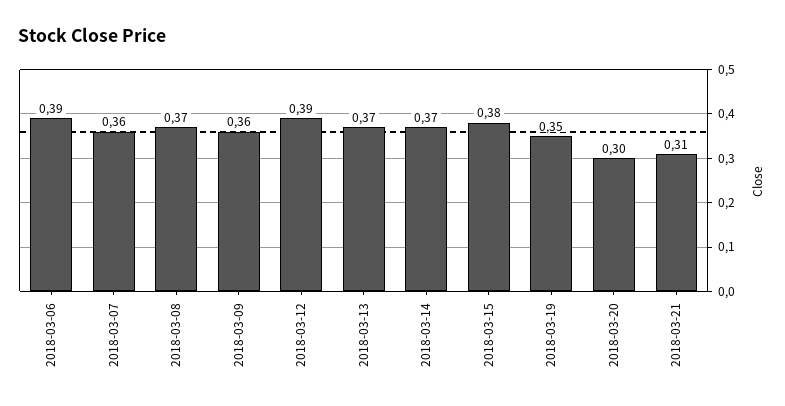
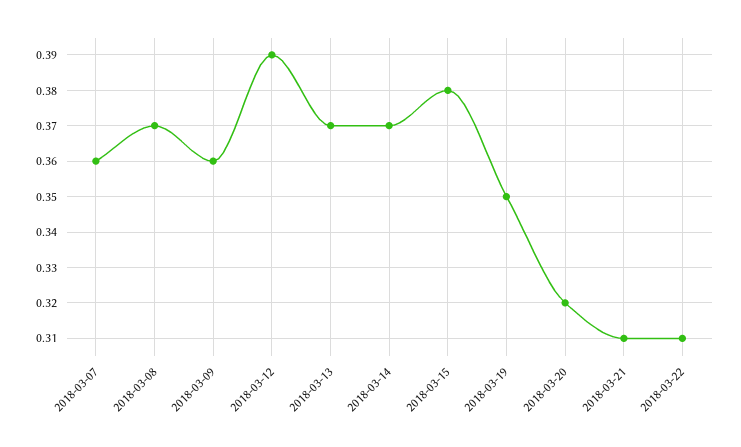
2018-03-06: 0.39 -> none
2018-03-20: 0.3 -> 0.32
2018-03-22: none -> 0.31

